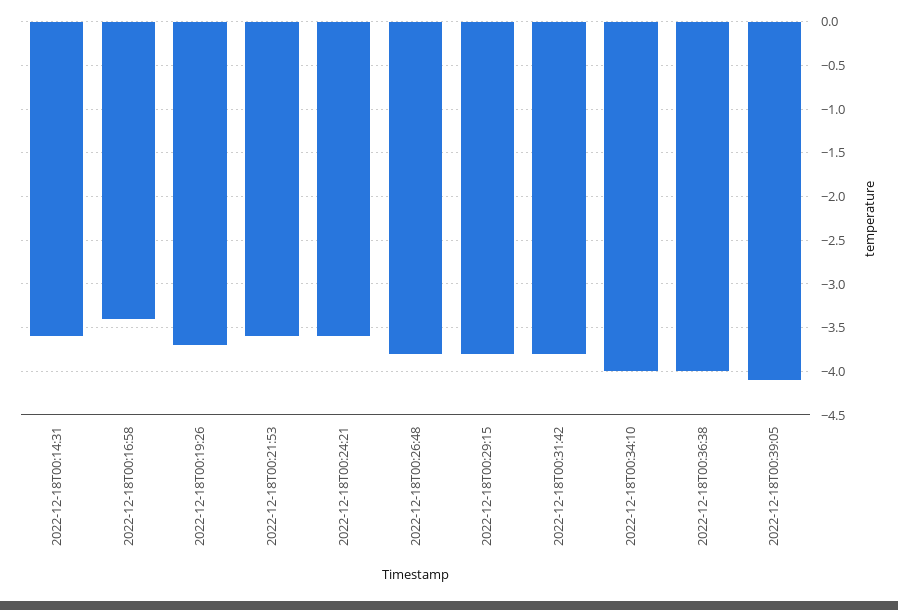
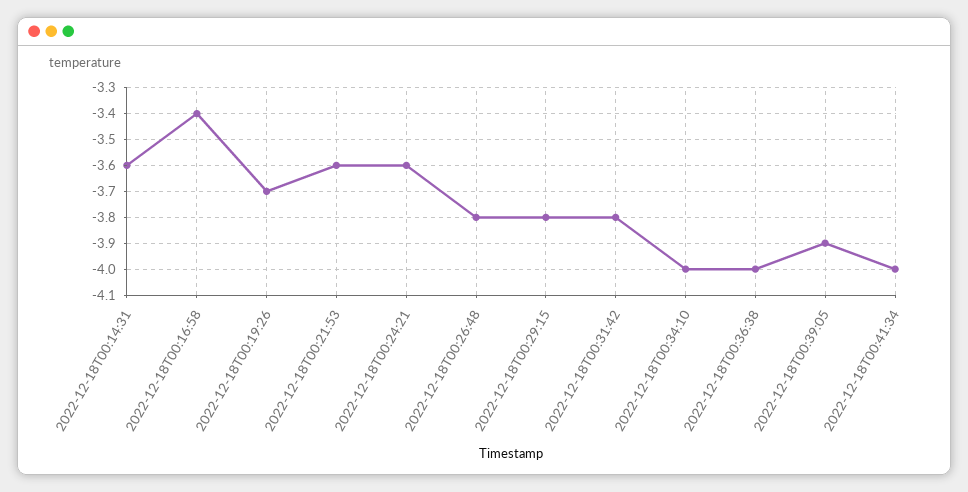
2022-12-18T00:39:05: -4.1 -> -3.9
2022-12-18T00:41:34: none -> -4

